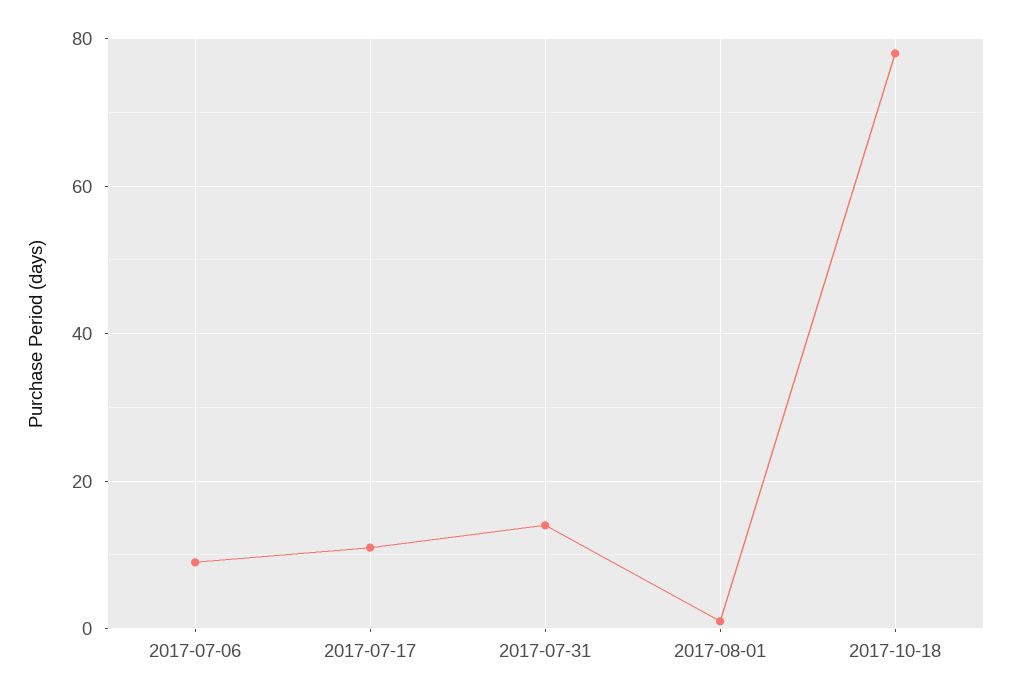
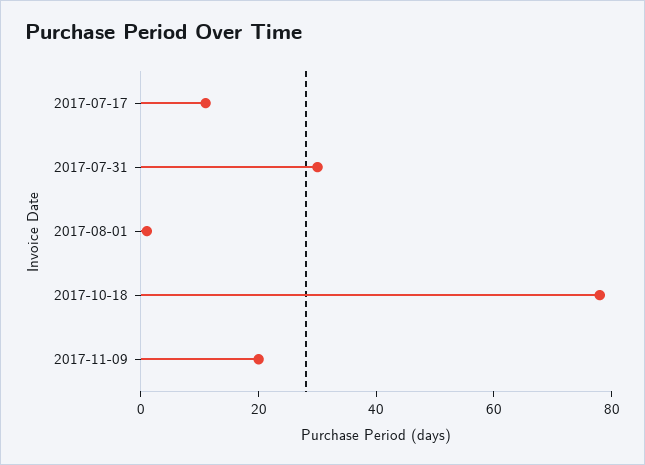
2017-07-06: 10 -> none
2017-07-31: 15 -> 30
2017-11-09: none -> 20

